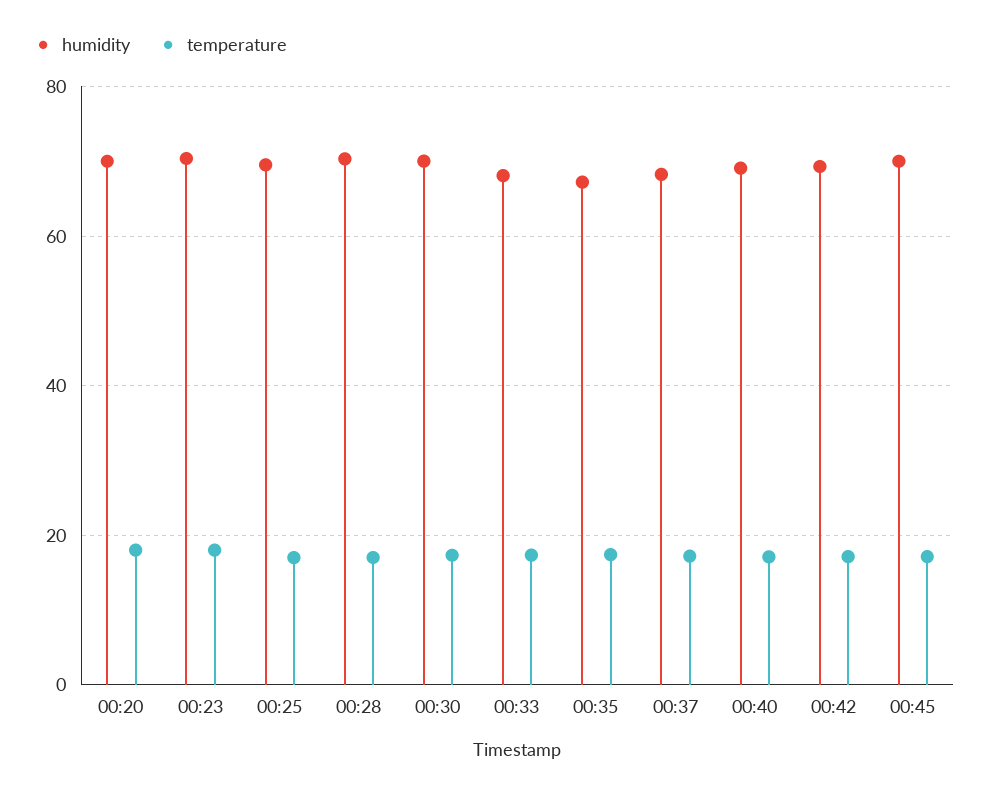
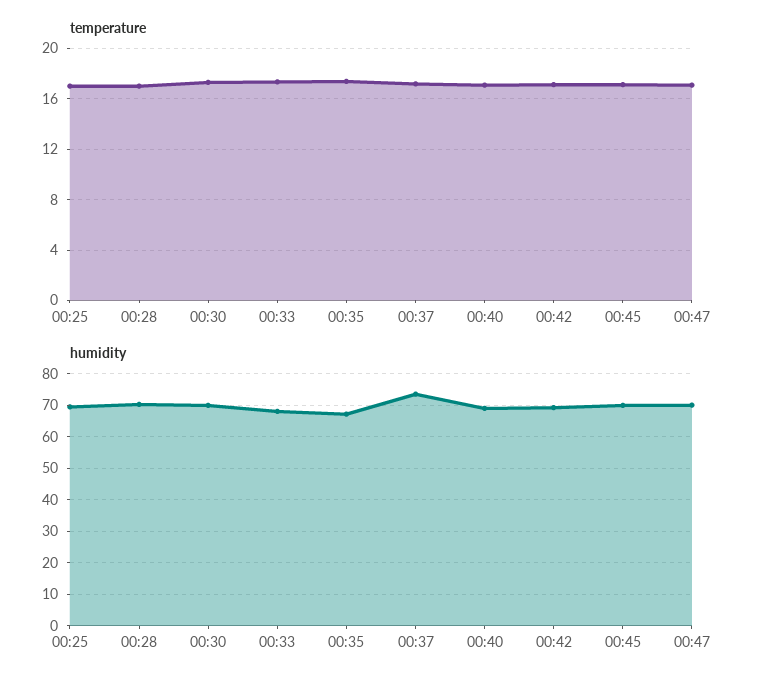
humidity, 00:20: 70 -> none
temperature, 00:20: 18 -> none
humidity, 00:23: 70 -> none
temperature, 00:23: 18 -> none
humidity, 00:37: 68 -> 74
temperature, 00:47: none -> 17
humidity, 00:47: none -> 70

